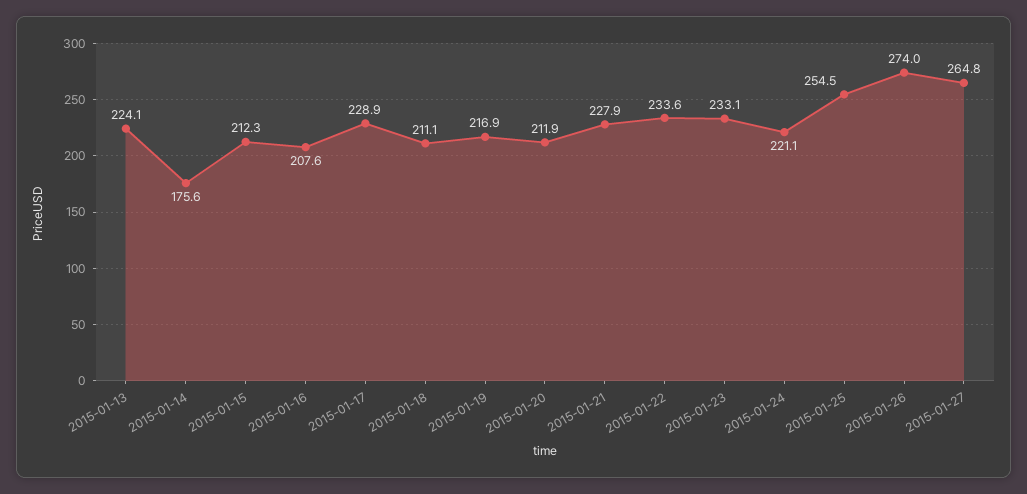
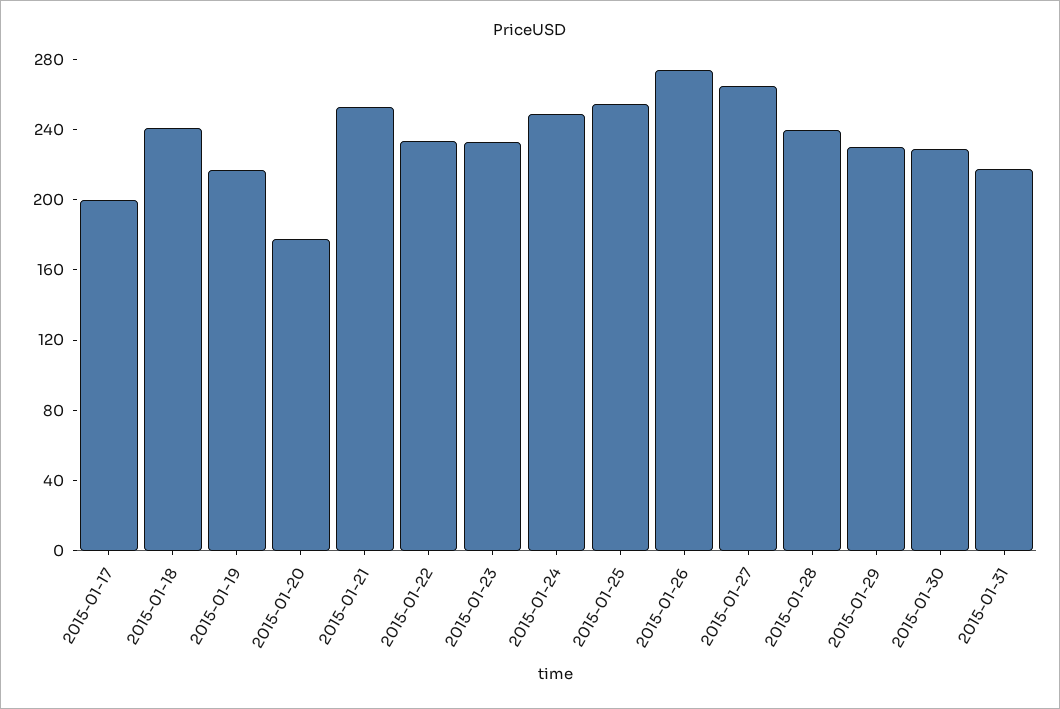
2015-01-13: 224.1 -> none
2015-01-14: 175.6 -> none
2015-01-15: 212.3 -> none
2015-01-16: 207.6 -> none
2015-01-17: 228.9 -> 200
2015-01-18: 211.1 -> 240
2015-01-20: 211.9 -> 180
2015-01-21: 227.9 -> 250
2015-01-24: 221.1 -> 250
2015-01-28: none -> 240
2015-01-29: none -> 230
2015-01-30: none -> 230
2015-01-31: none -> 220

